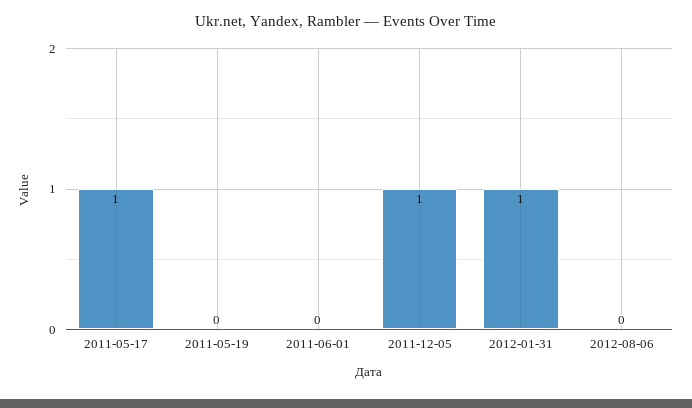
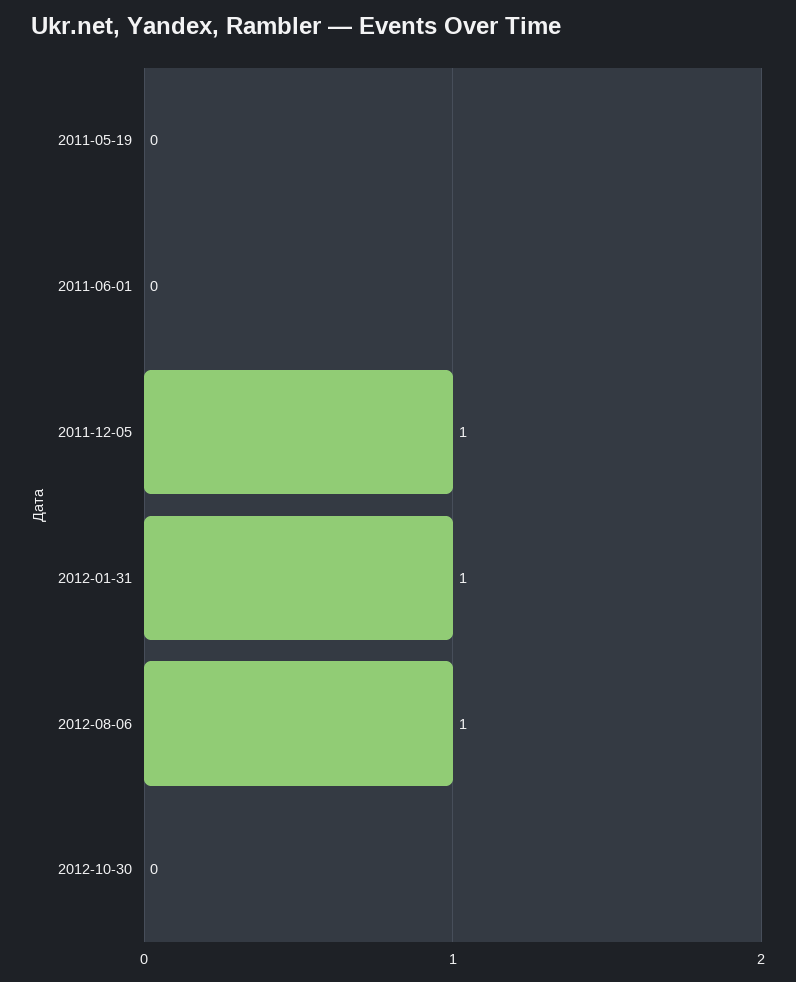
2011-05-17: 1 -> none
2012-08-06: 0 -> 1
2012-10-30: none -> 0

